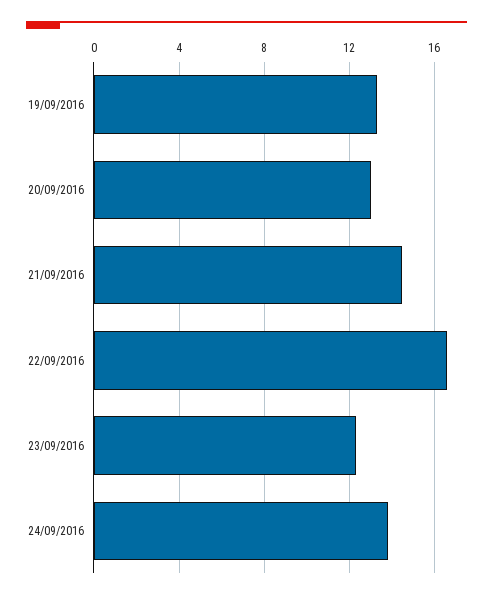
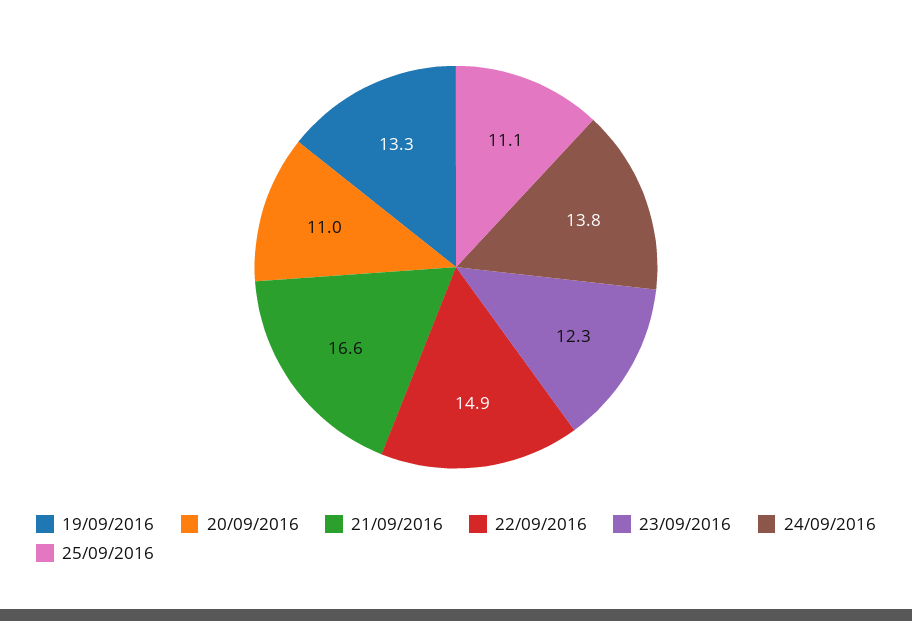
20/09/2016: 13 -> 11
21/09/2016: 14.5 -> 16.6
22/09/2016: 16.5 -> 14.9
25/09/2016: none -> 11.1

